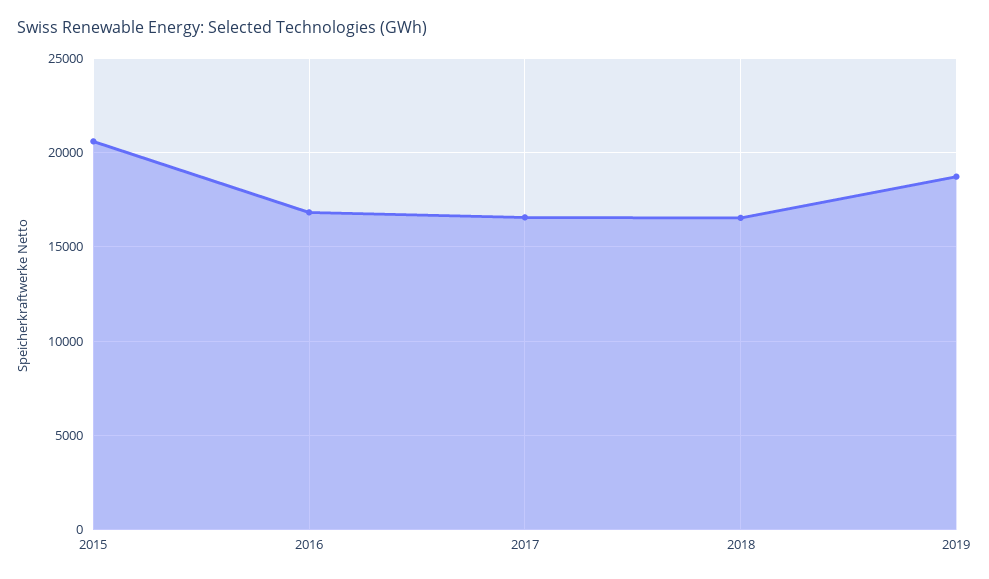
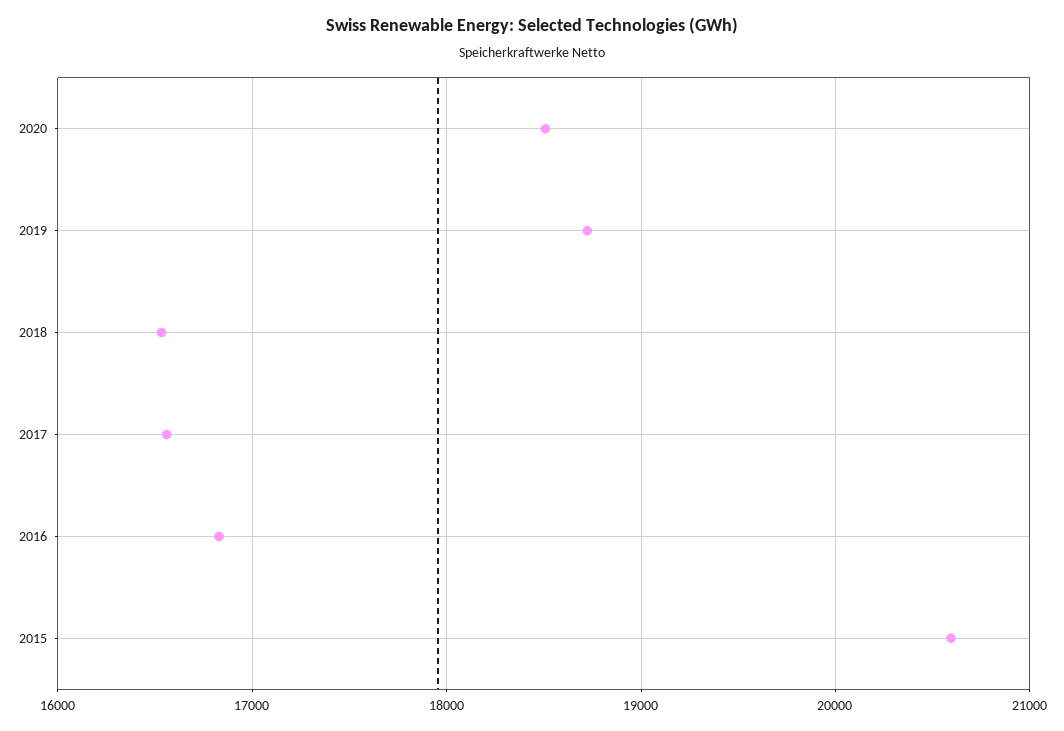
2020: none -> 18500

